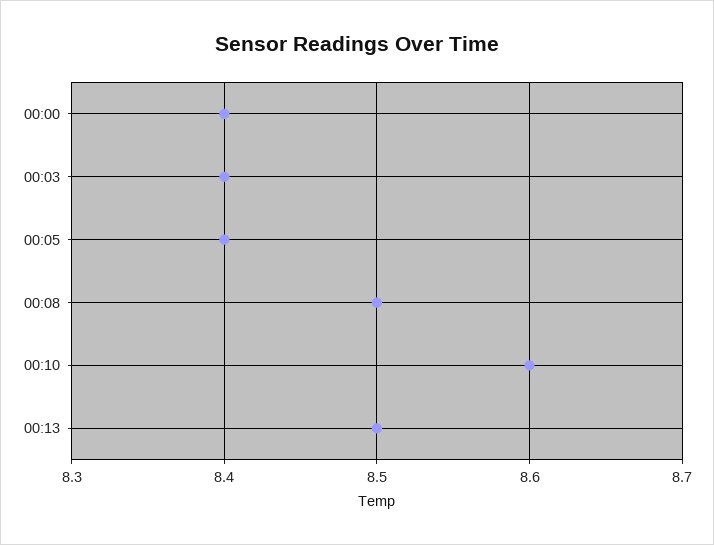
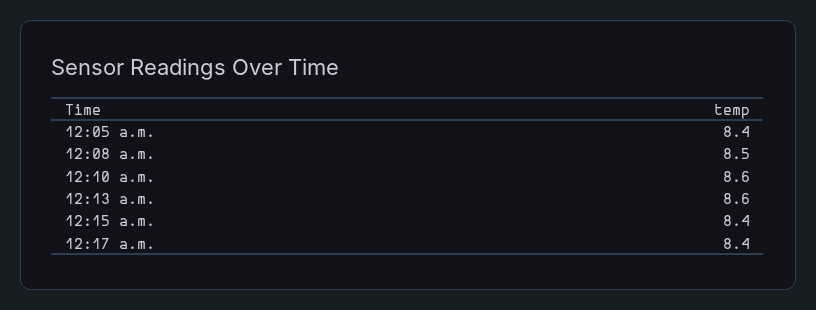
00:00: 8.4 -> none
00:03: 8.4 -> none
00:13: 8.5 -> 8.6
12:15 a.m.: none -> 8.4
12:17 a.m.: none -> 8.4

